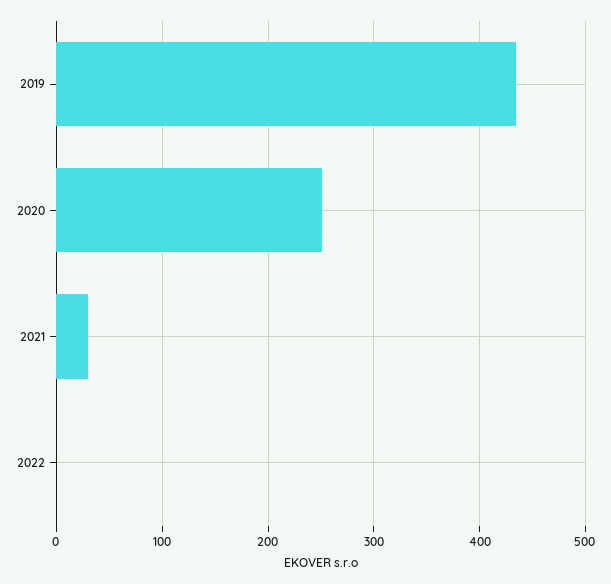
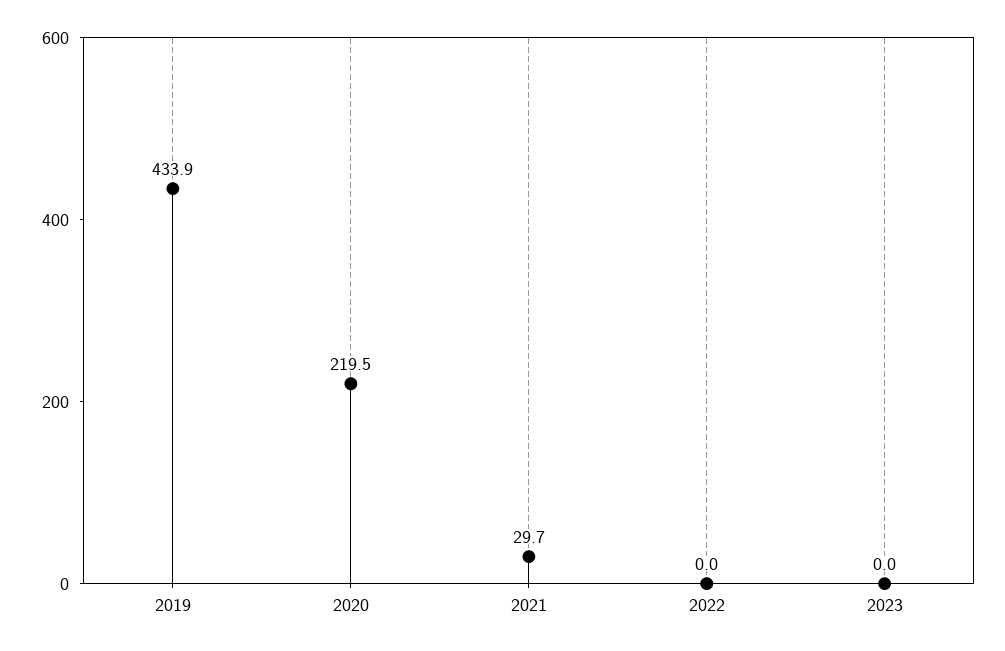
2020: 250 -> 219.5
2023: none -> 0

